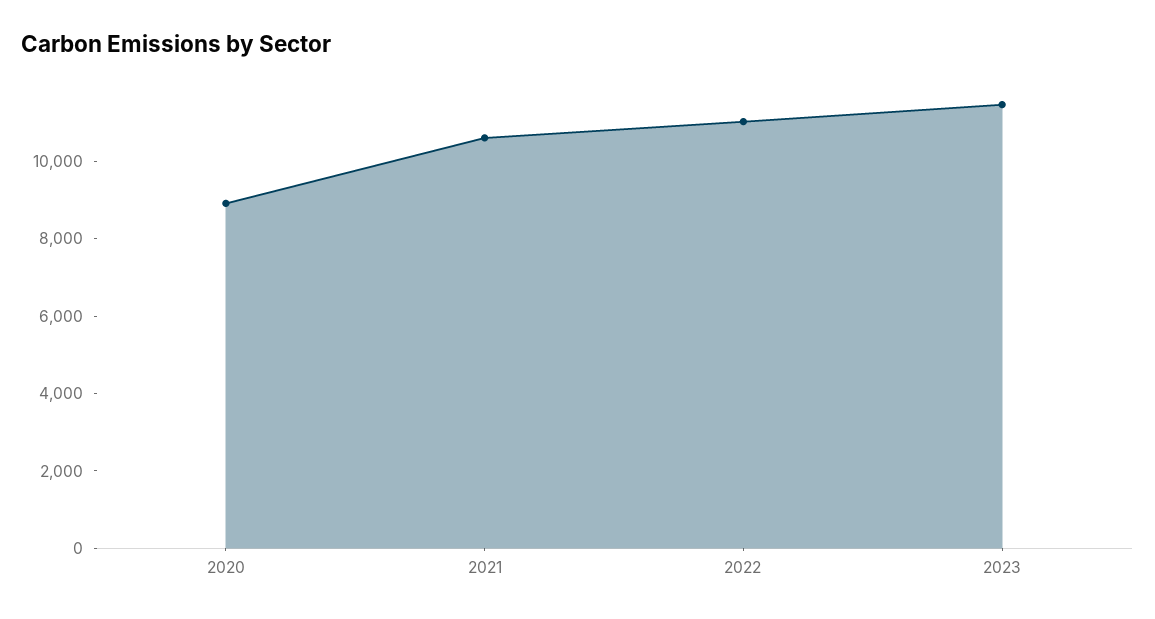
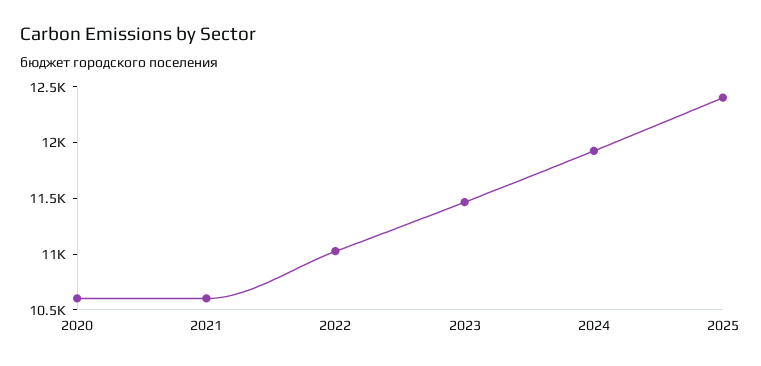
2020: 9000 -> 10600
2024: none -> 11900
2025: none -> 12400

